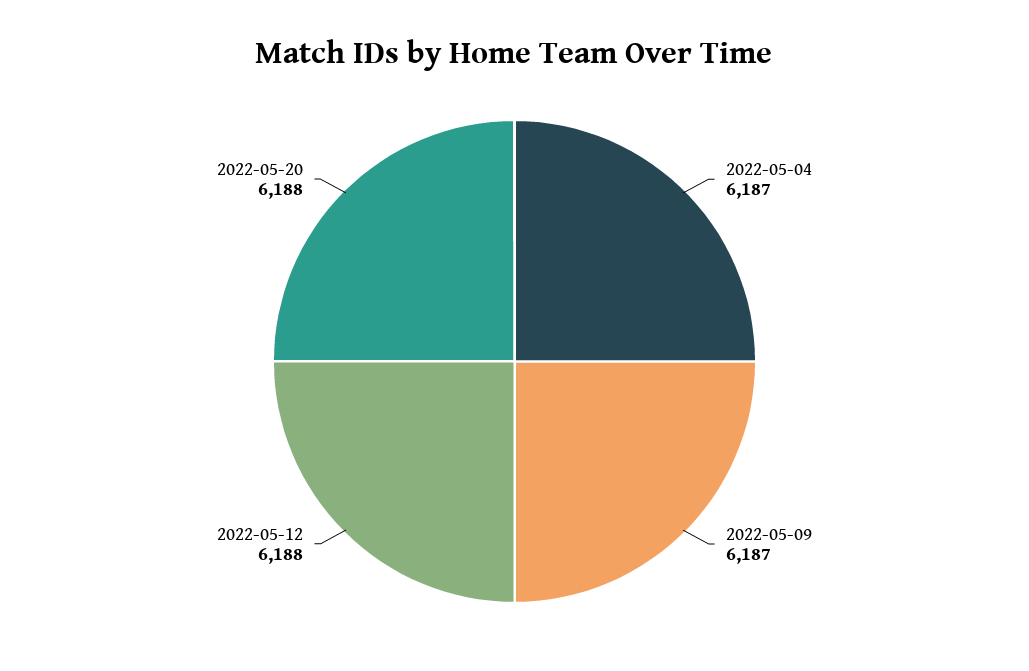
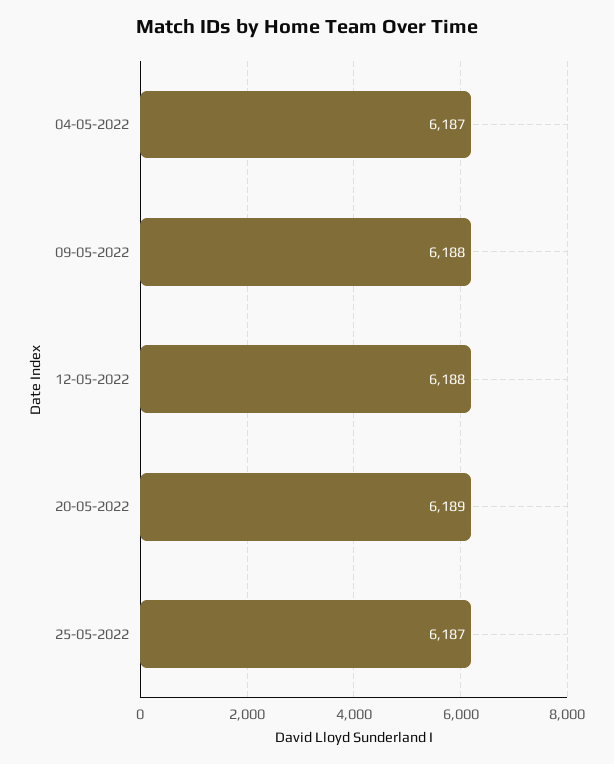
2022-05-09: 6187 -> 6188
2022-05-20: 6188 -> 6189
25-05-2022: none -> 6187

